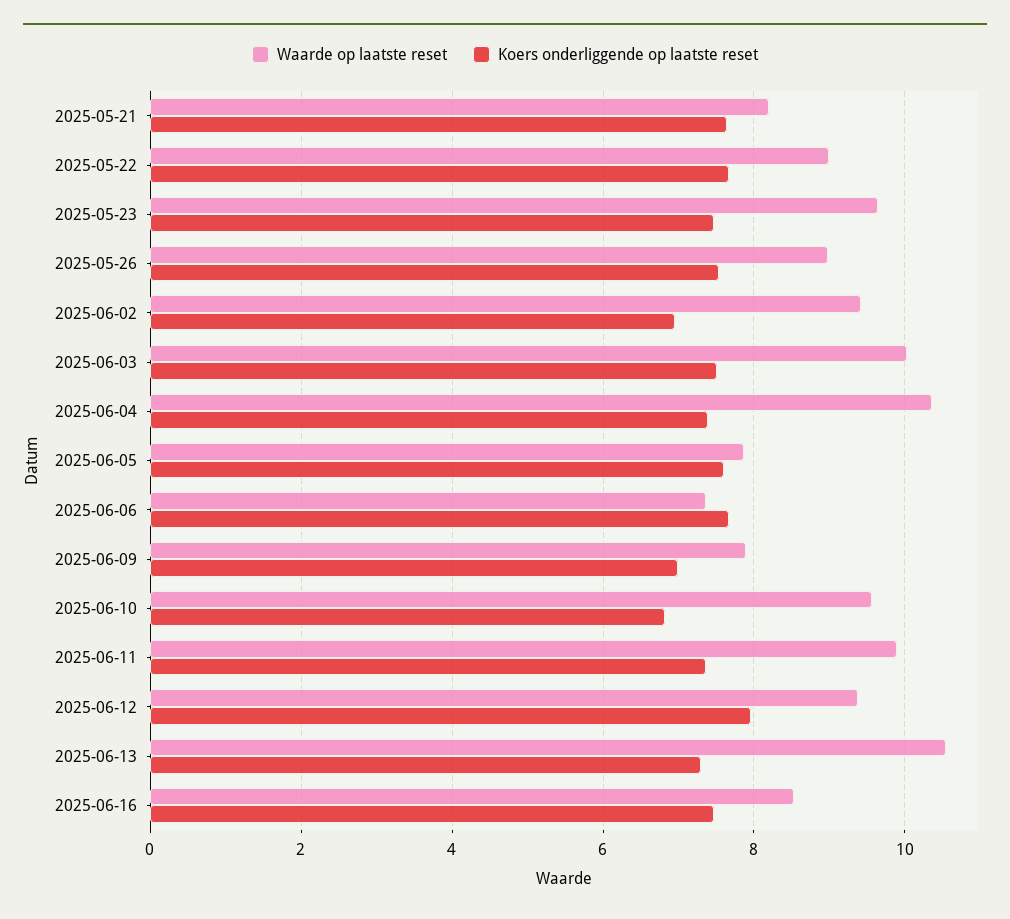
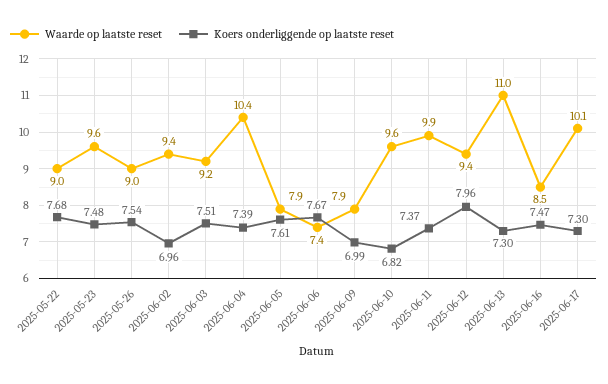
Waarde op laatste reset, 2025-05-21: 8.2 -> none
Koers onderliggende op laatste reset, 2025-05-21: 7.6 -> none
Waarde op laatste reset, 2025-06-03: 10 -> 9.2
Waarde op laatste reset, 2025-06-13: 10.6 -> 11
Waarde op laatste reset, 2025-06-17: none -> 10.1
Koers onderliggende op laatste reset, 2025-06-17: none -> 7.3

